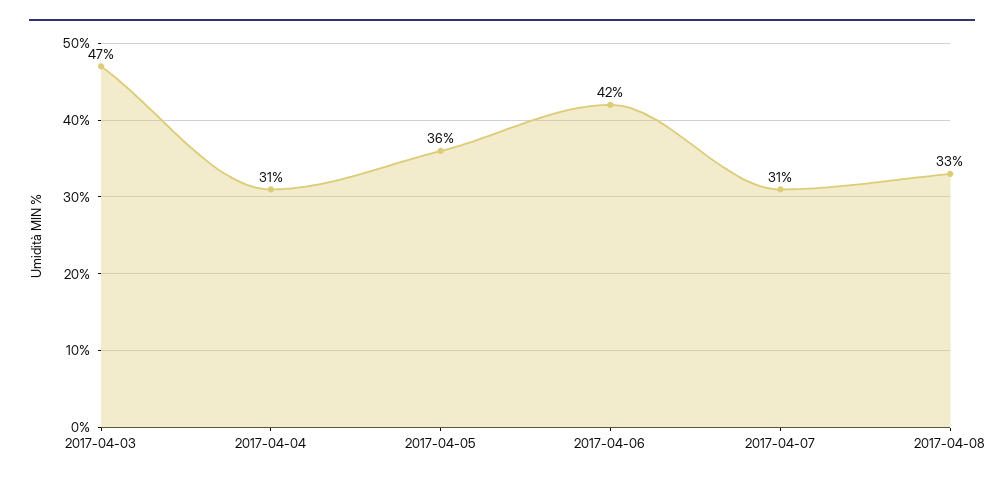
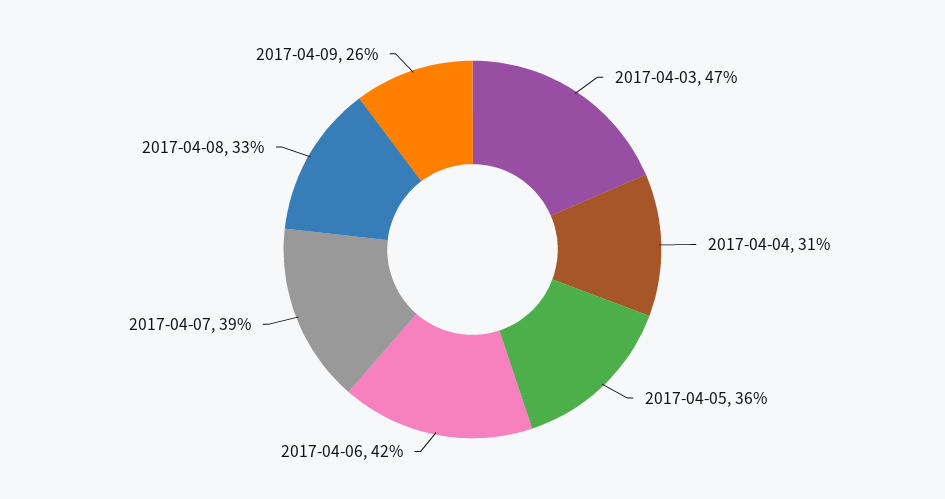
2017-04-07: 31 -> 39
2017-04-09: none -> 26

